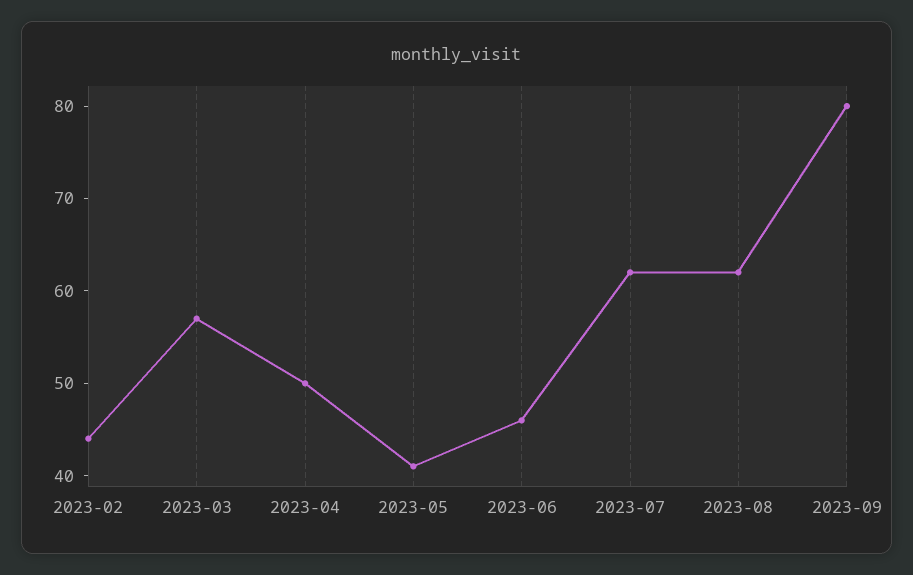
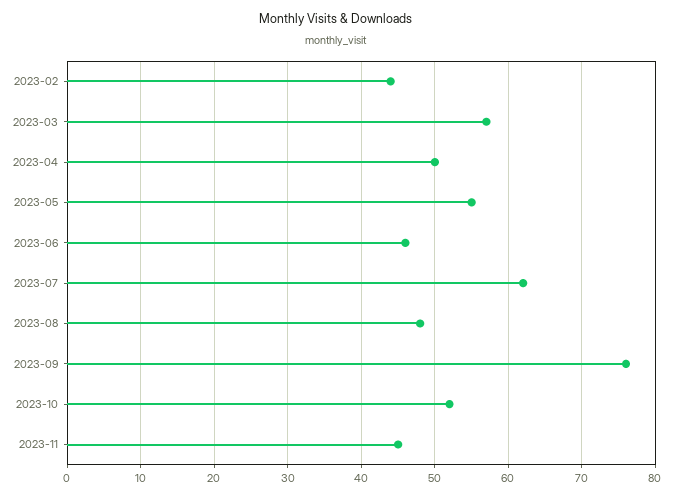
2023-05: 41 -> 55
2023-08: 62 -> 48
2023-09: 80 -> 76
2023-10: none -> 52
2023-11: none -> 45

